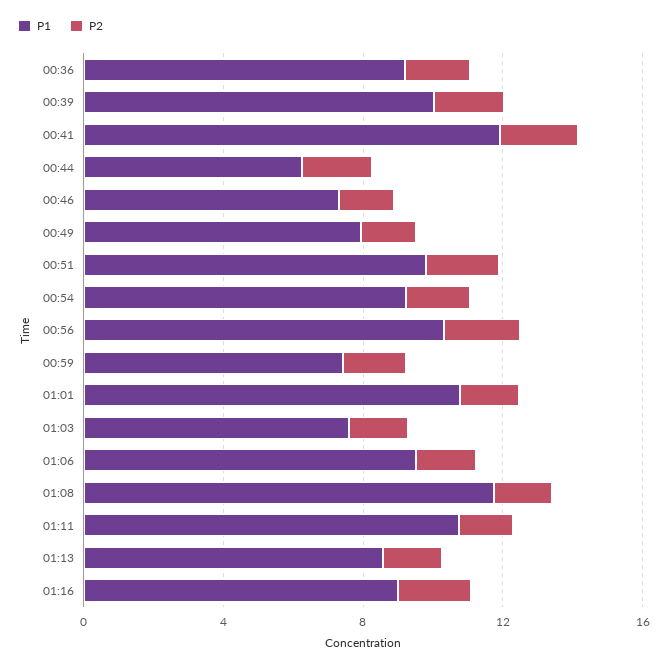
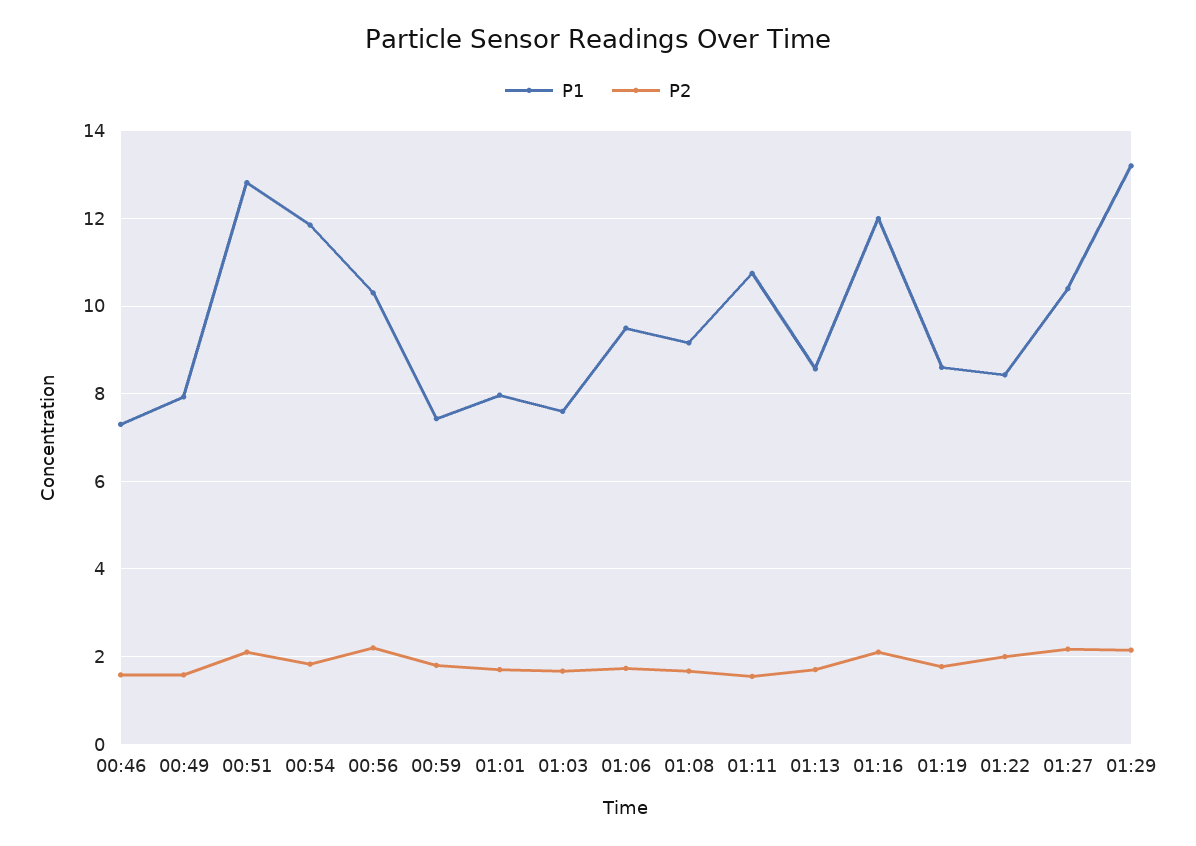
P1, 00:36: 9 -> none
P2, 00:36: 2 -> none
P1, 00:39: 10 -> none
P2, 00:39: 2 -> none
P1, 00:41: 12 -> none
P2, 00:41: 2 -> none
P1, 00:44: 6 -> none
P2, 00:44: 2 -> none
P1, 00:51: 10 -> 12.8
P1, 00:54: 9 -> 11.8
P1, 01:01: 11 -> 8
P1, 01:08: 12 -> 9.2
P1, 01:16: 9 -> 12
P1, 01:19: none -> 8.6
P2, 01:19: none -> 1.8
P1, 01:22: none -> 8.4
P2, 01:22: none -> 2
P1, 01:27: none -> 10.4
P2, 01:27: none -> 2.2
P1, 01:29: none -> 13.2
P2, 01:29: none -> 2.2

